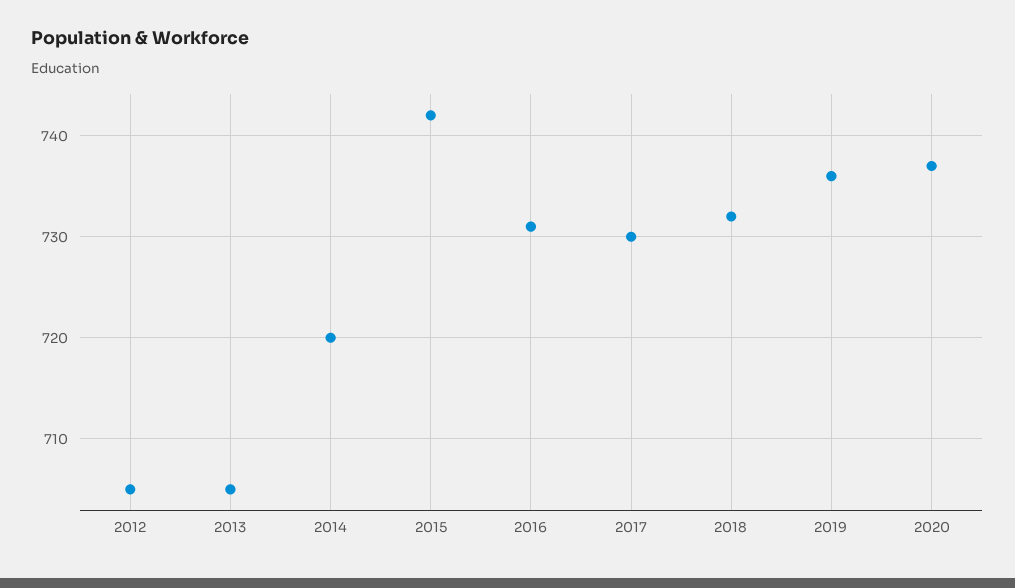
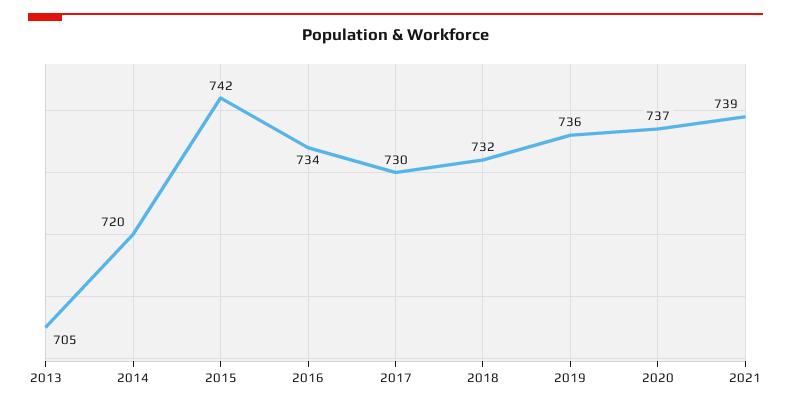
2012: 705 -> none
2016: 731 -> 734
2021: none -> 739

